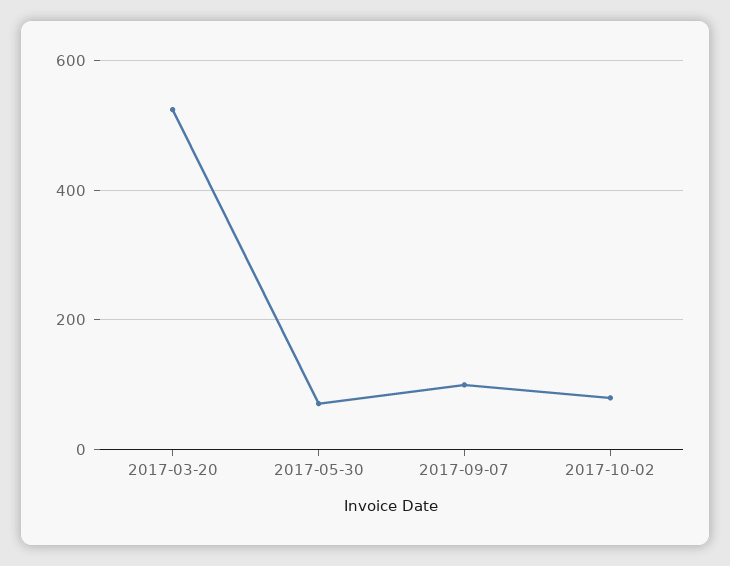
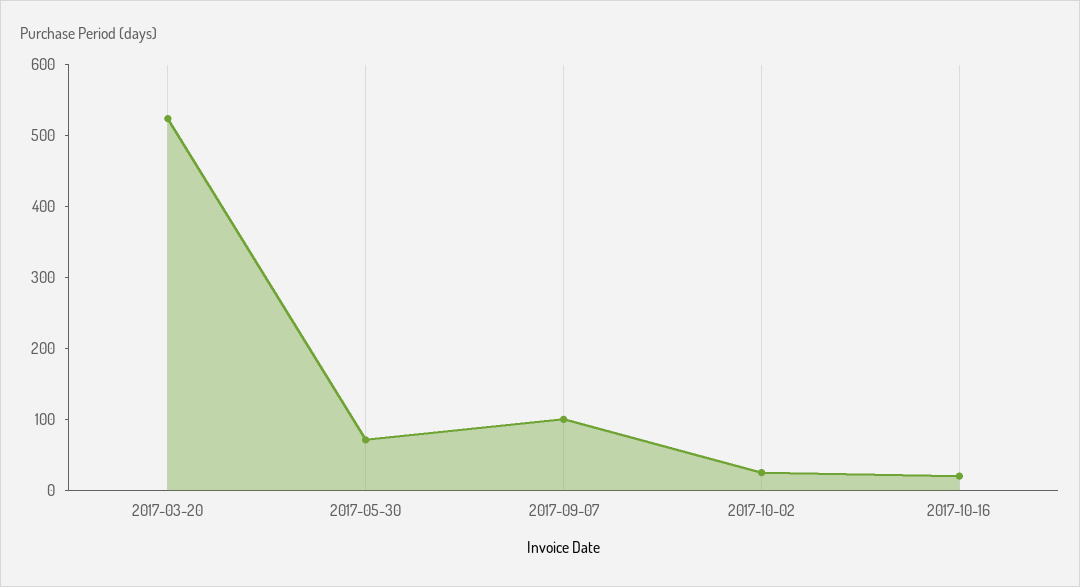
2017-10-02: 80 -> 20
2017-10-16: none -> 20

